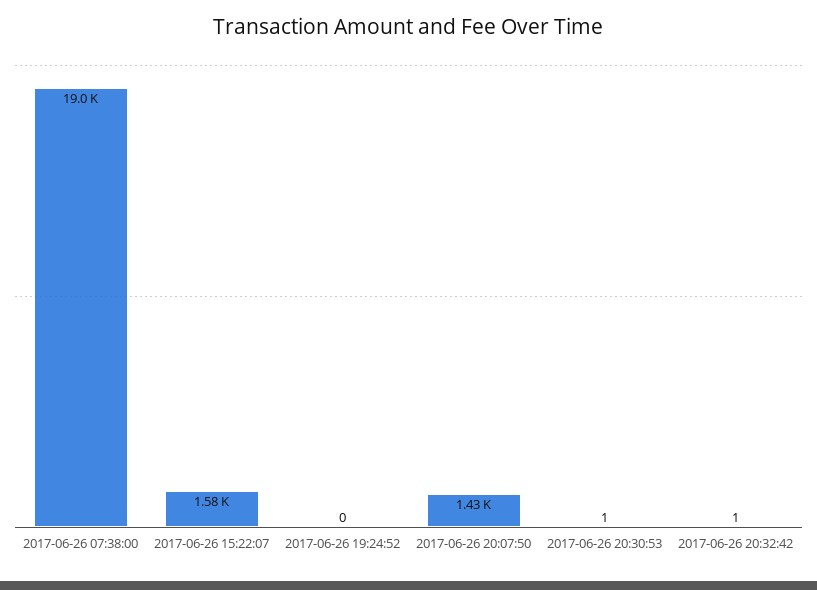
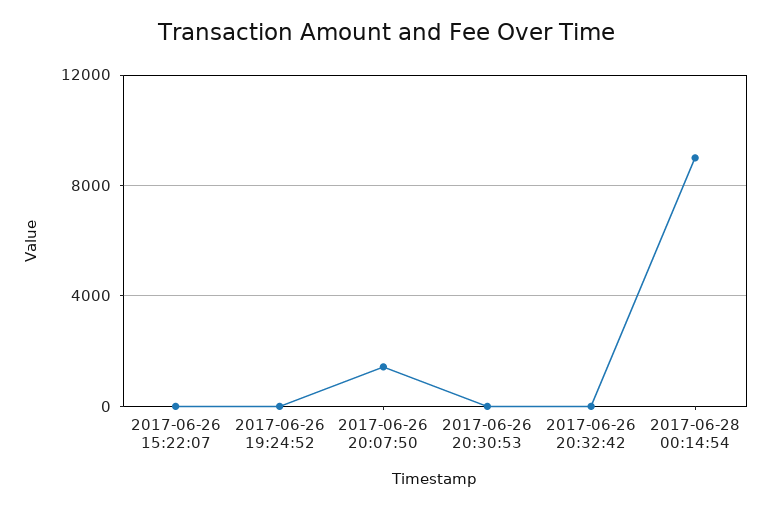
2017-06-26 07:38:00: 19000 -> none
2017-06-26 15:22:07: 1580 -> 0
2017-06-28 00:14:54: none -> 9000

